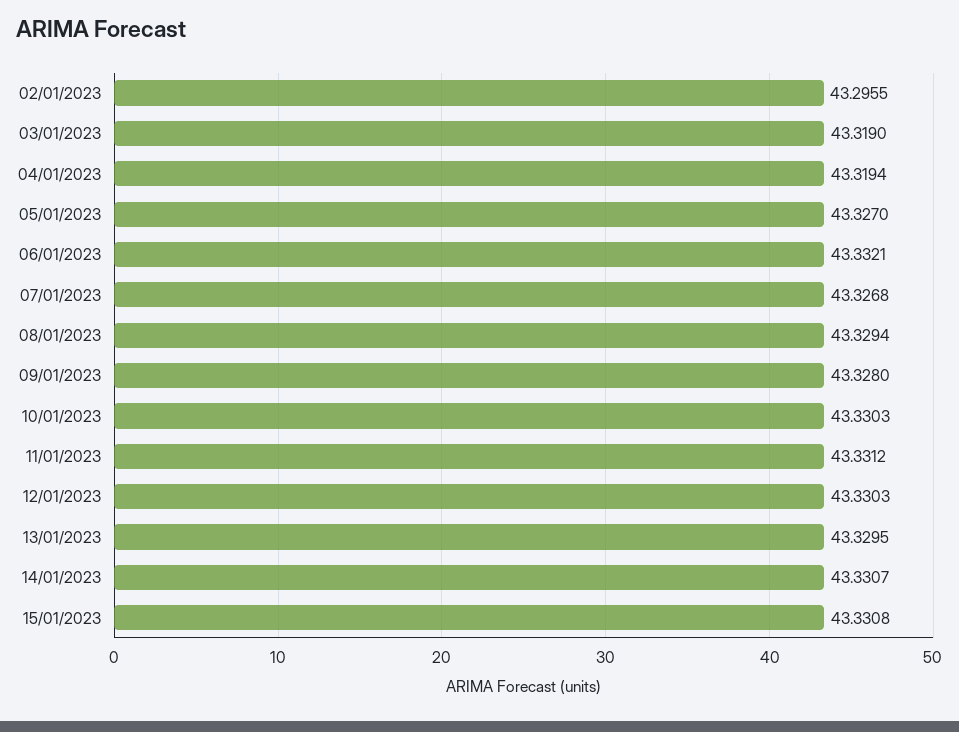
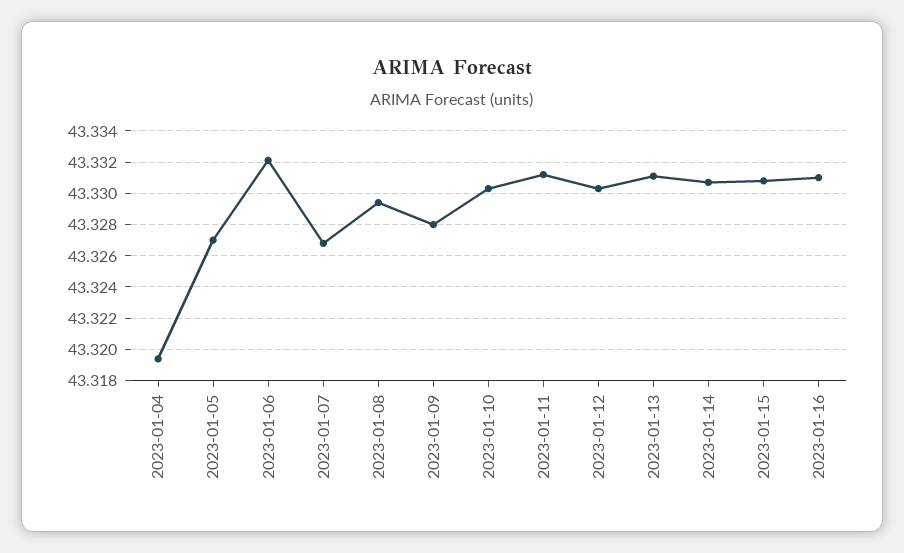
02/01/2023: 43.2955 -> none
03/01/2023: 43.319 -> none
13/01/2023: 43.3295 -> 43.331
2023-01-16: none -> 43.331

